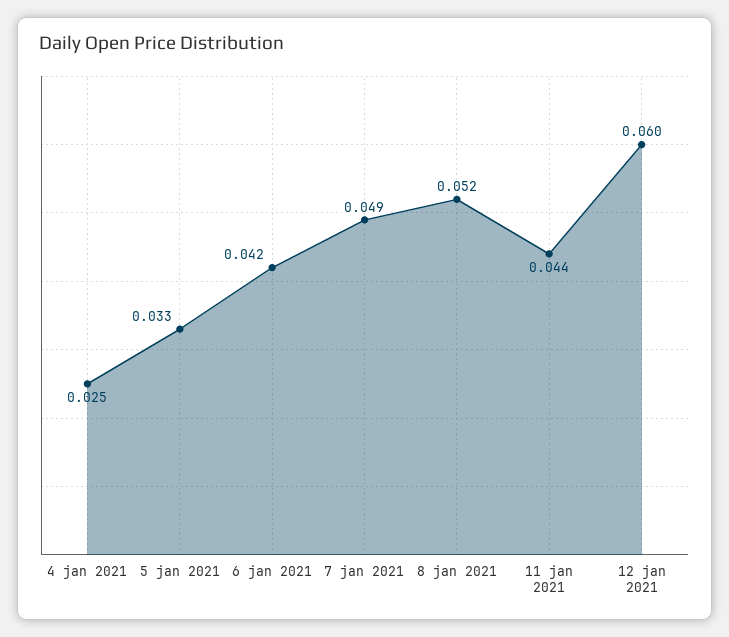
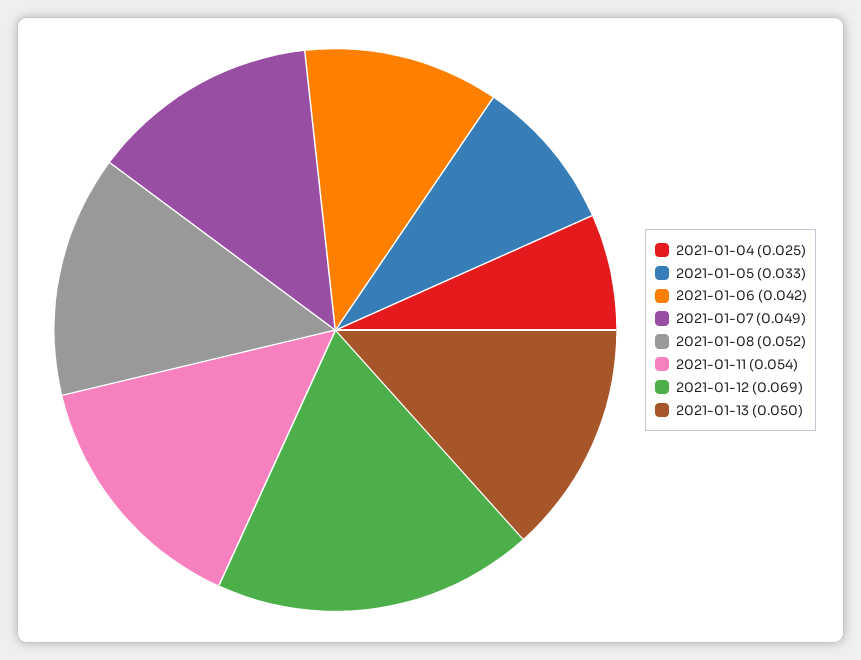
11 jan 2021: 0.044 -> 0.054
12 jan 2021: 0.06 -> 0.069
2021-01-13: none -> 0.05

